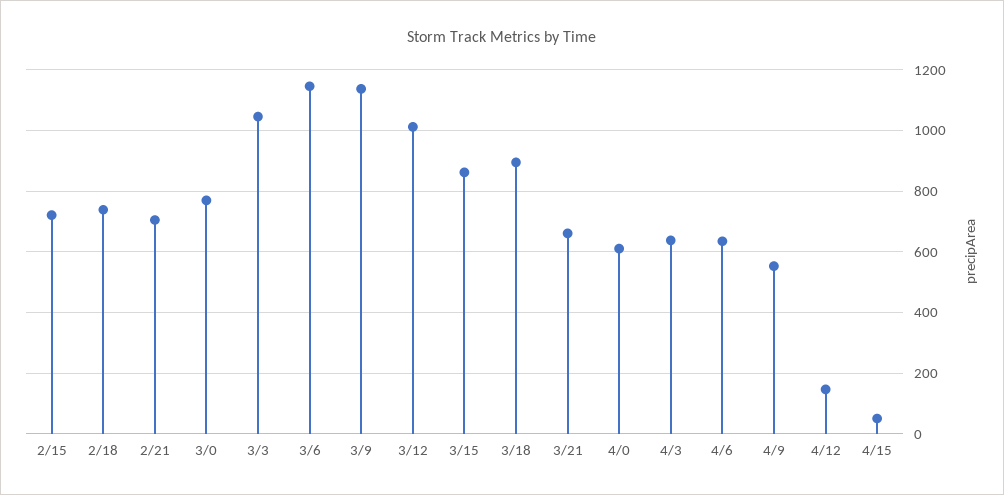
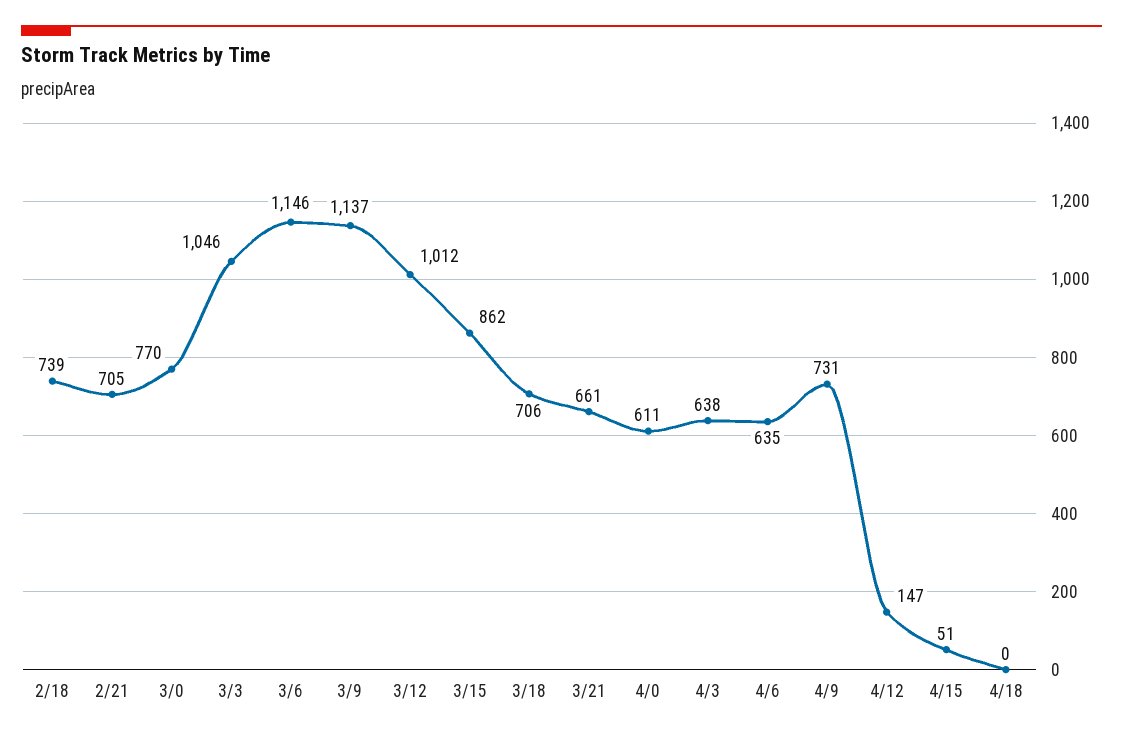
2/15: 720 -> none
3/18: 900 -> 706
4/9: 560 -> 731
4/18: none -> 0

